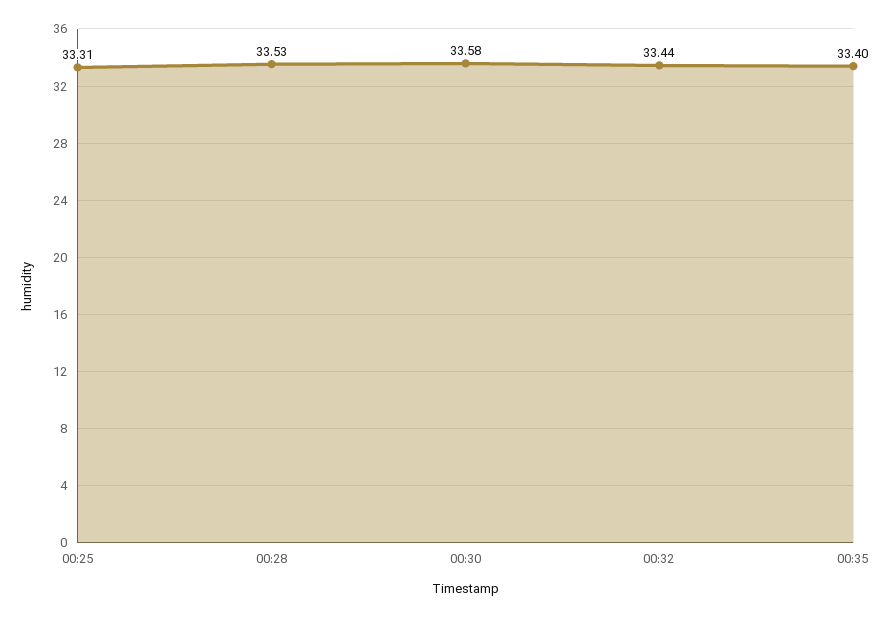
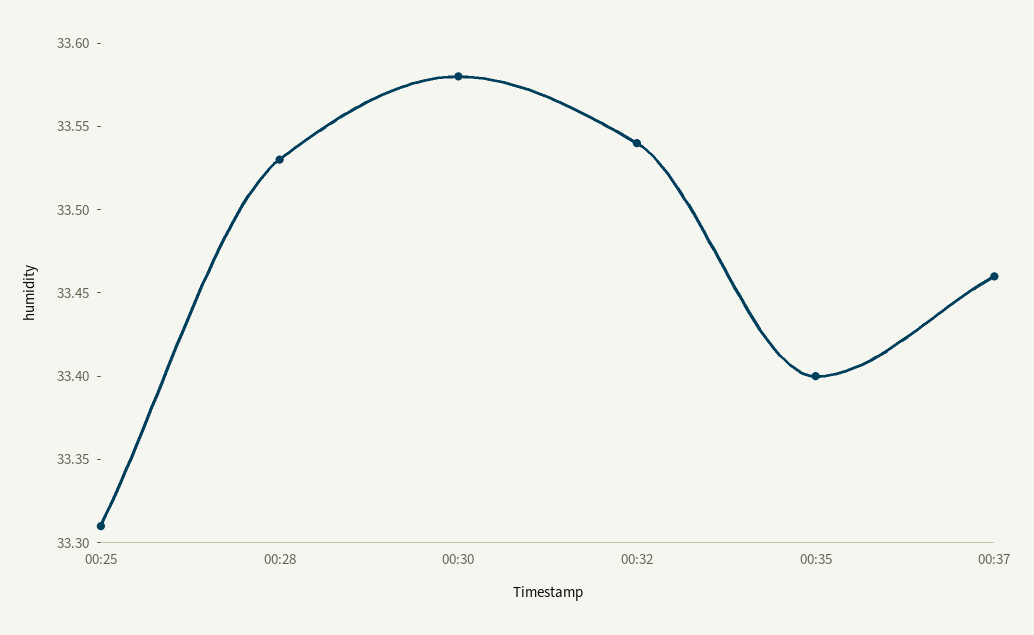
00:32: 33.44 -> 33.54
00:37: none -> 33.46

